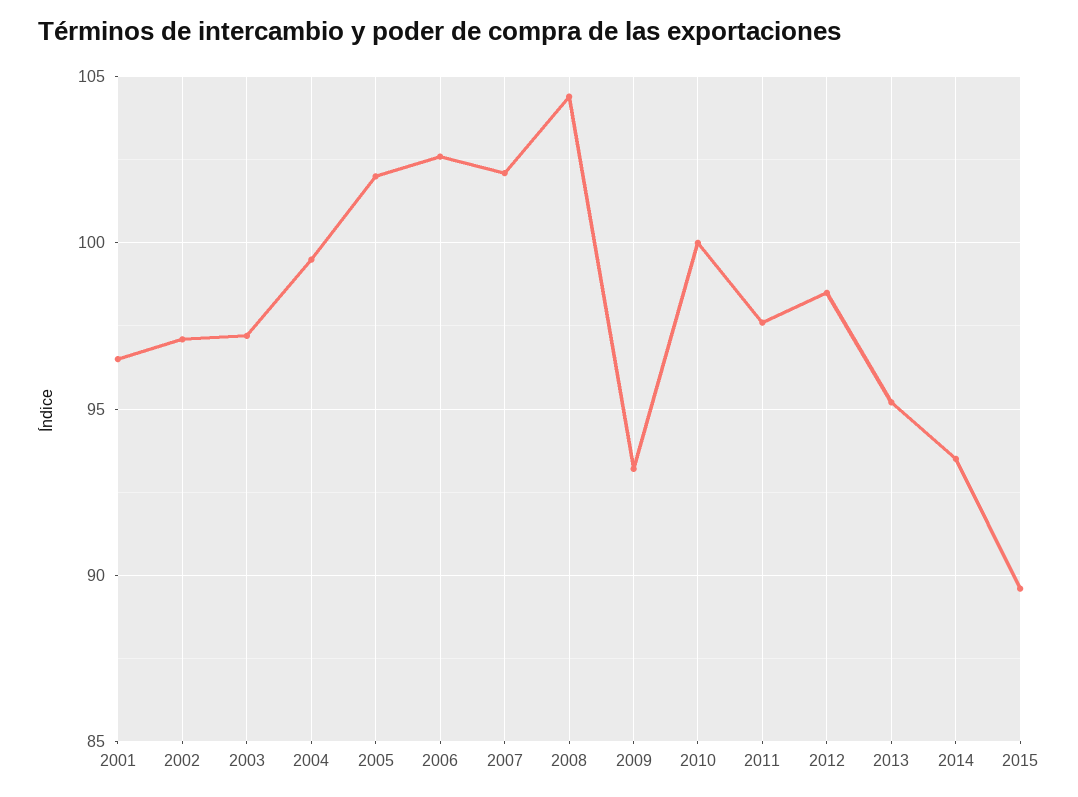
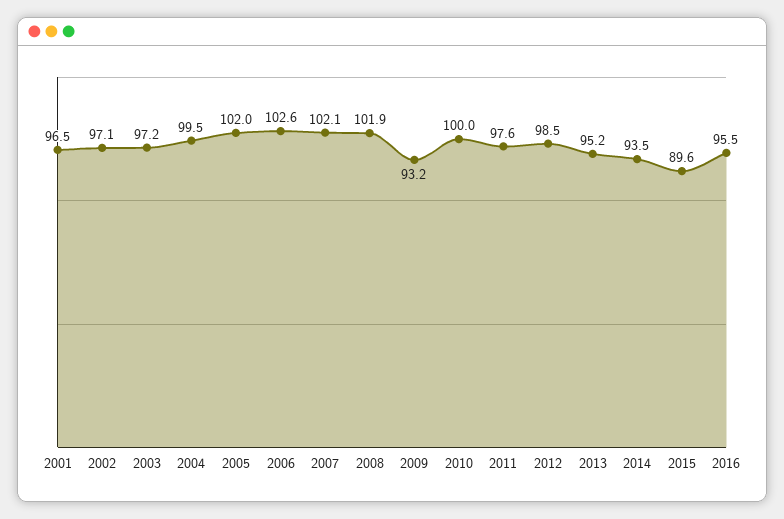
2008: 104.5 -> 101.9
2016: none -> 95.5

